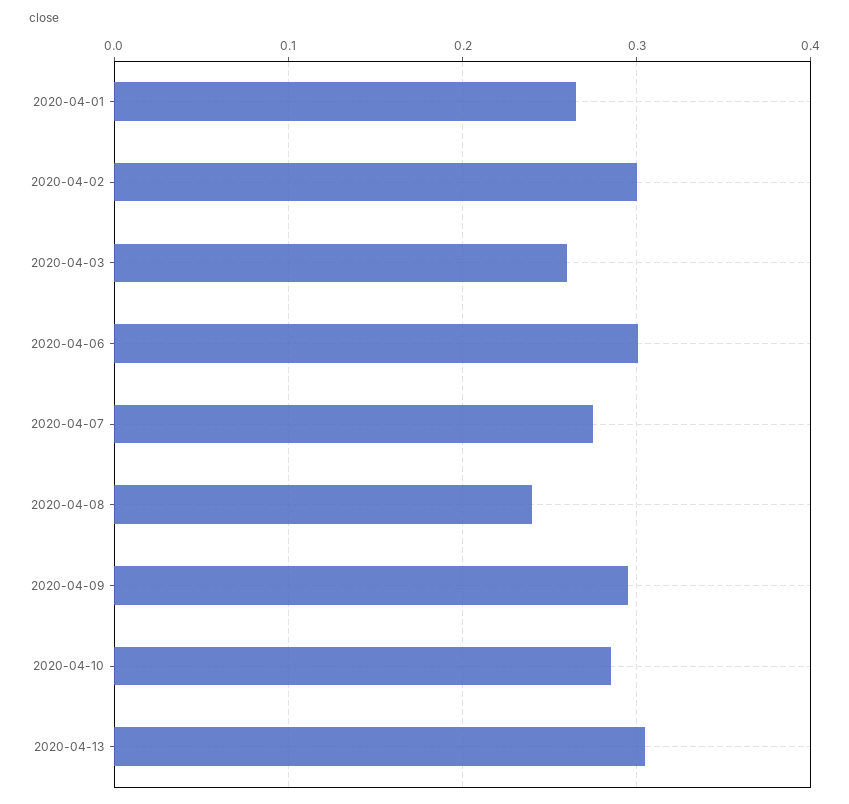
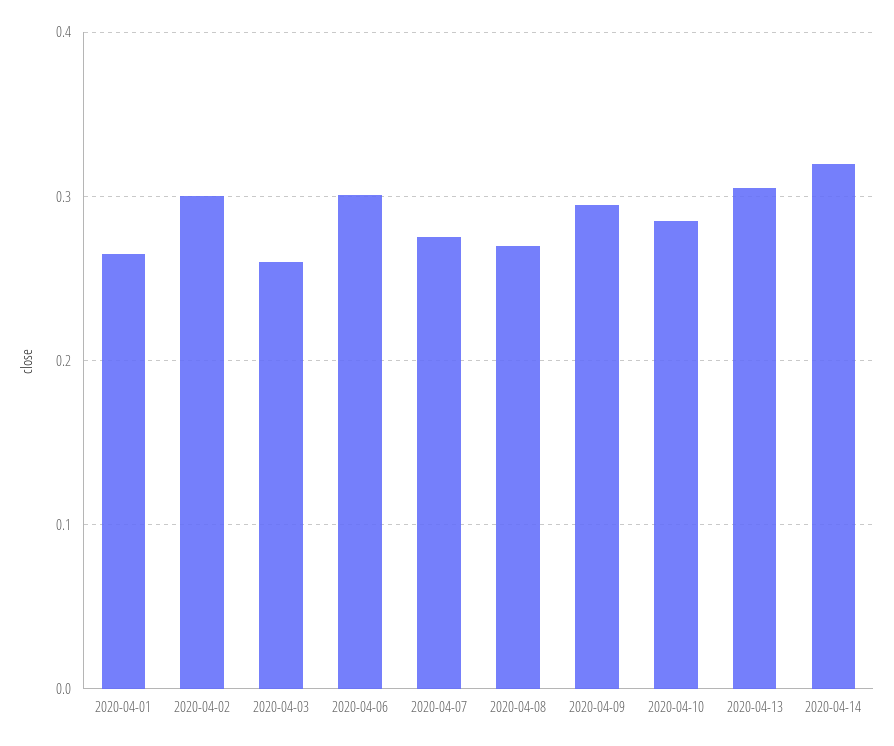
2020-04-08: 0.24 -> 0.27
2020-04-14: none -> 0.32

